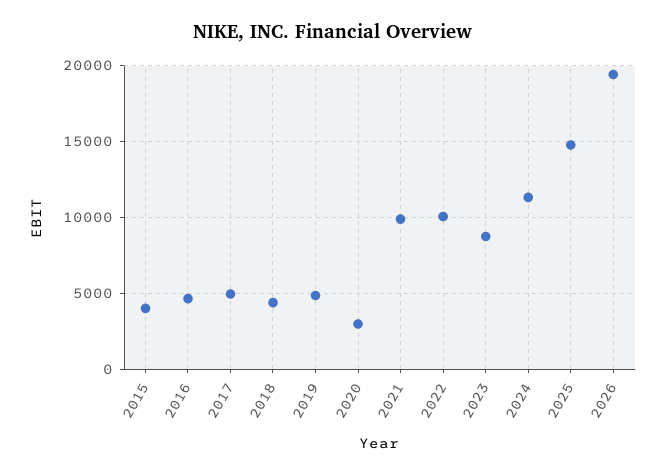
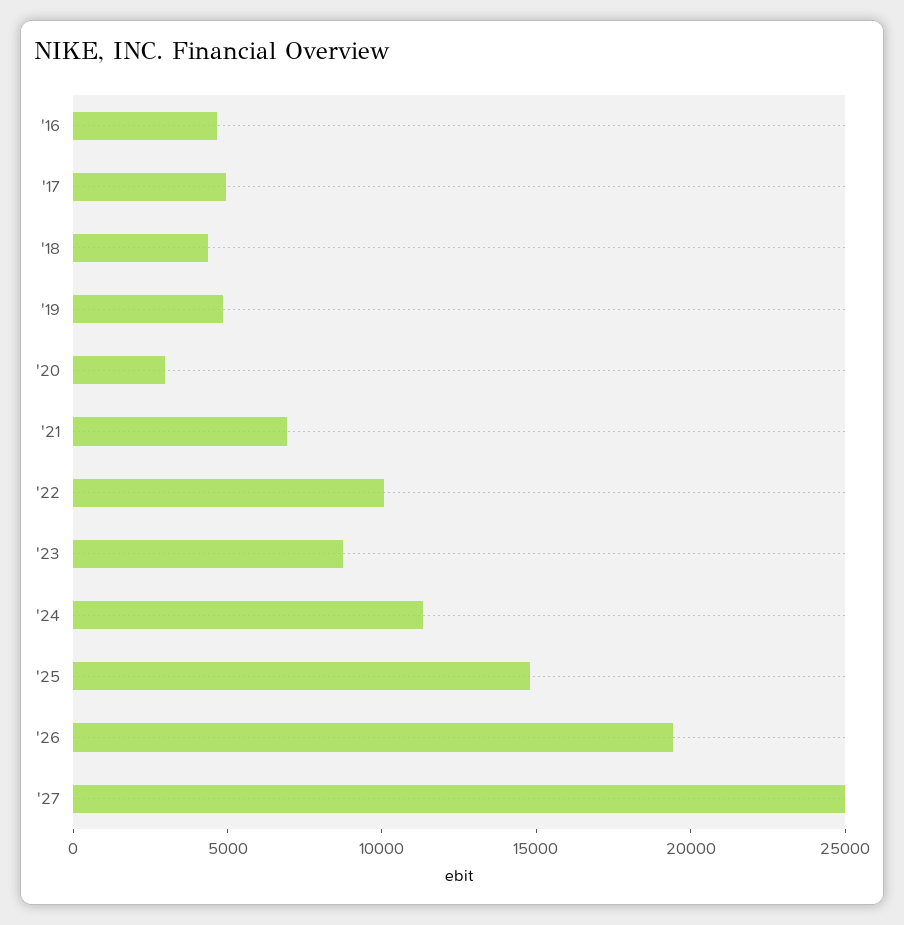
2015: 4000 -> none
2021: 10000 -> 7000
'27: none -> 25000

